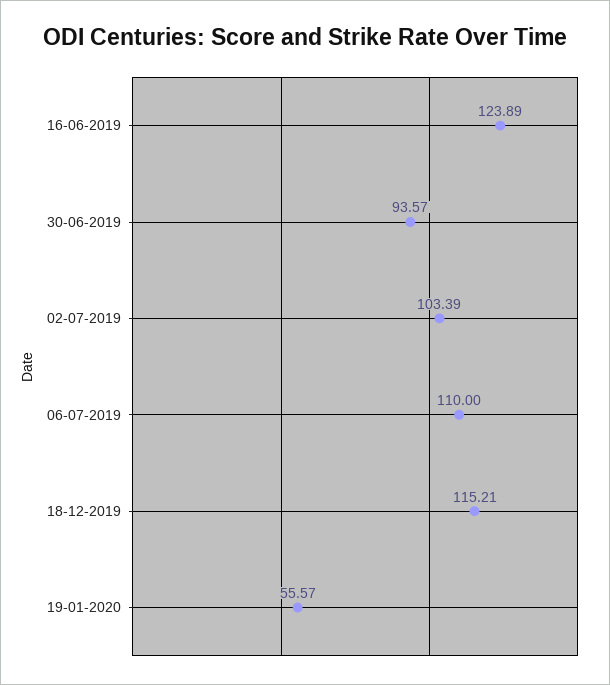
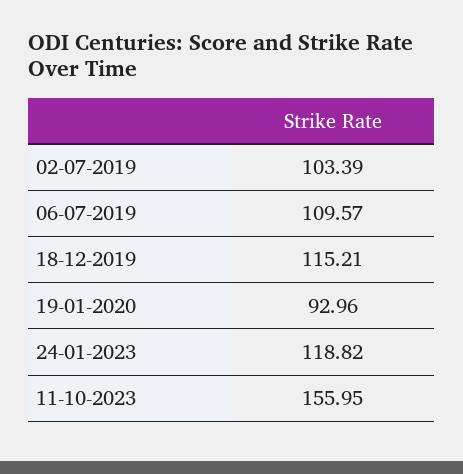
16-06-2019: 123.89 -> none
30-06-2019: 93.57 -> none
06-07-2019: 110 -> 109.57
19-01-2020: 55.57 -> 92.96
24-01-2023: none -> 118.82
11-10-2023: none -> 155.95

